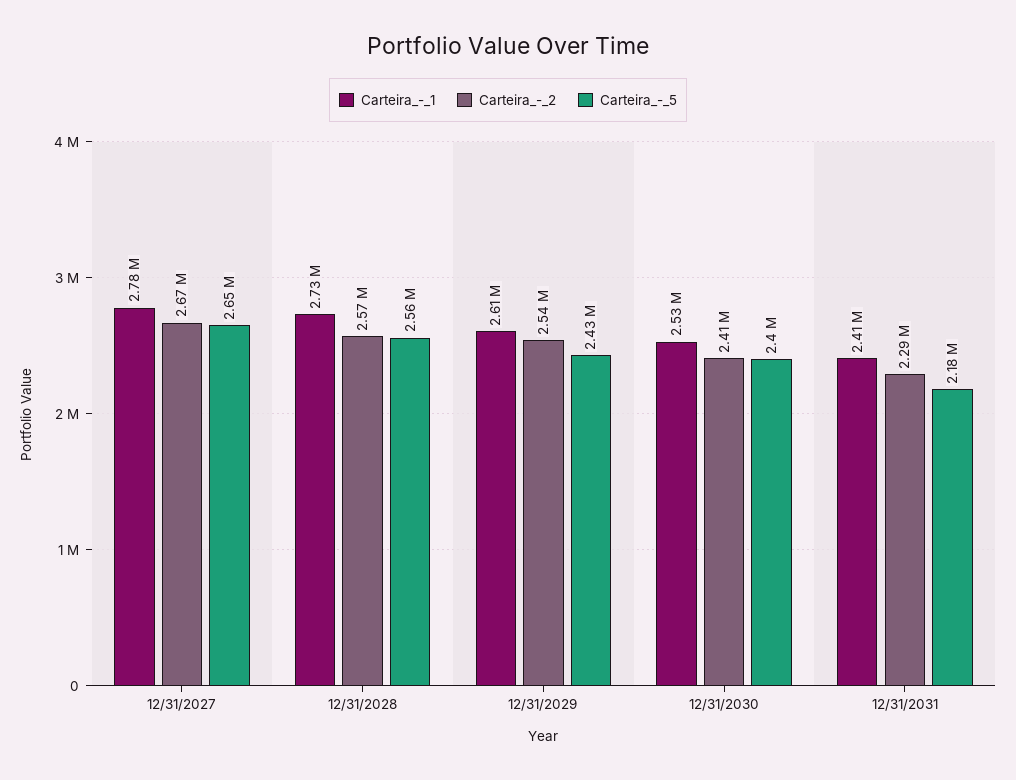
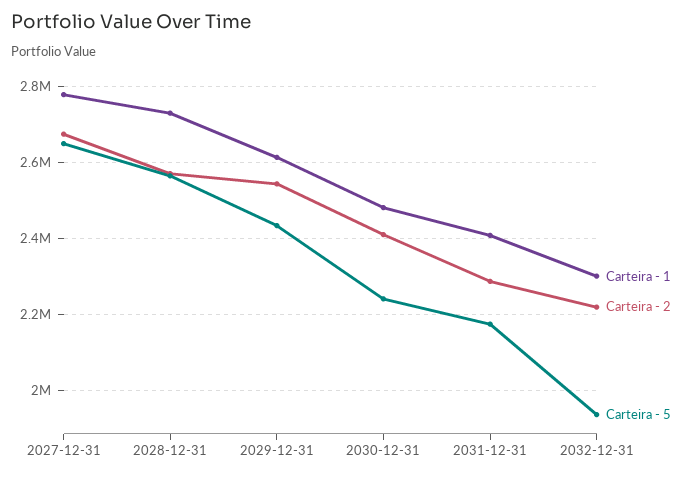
Carteira_-_1, 12/31/2030: 2530000 -> 2480000
Carteira_-_5, 12/31/2030: 2400000 -> 2240000
Carteira_-_1, 2032-12-31: none -> 2300000
Carteira_-_2, 2032-12-31: none -> 2220000
Carteira_-_5, 2032-12-31: none -> 1940000

